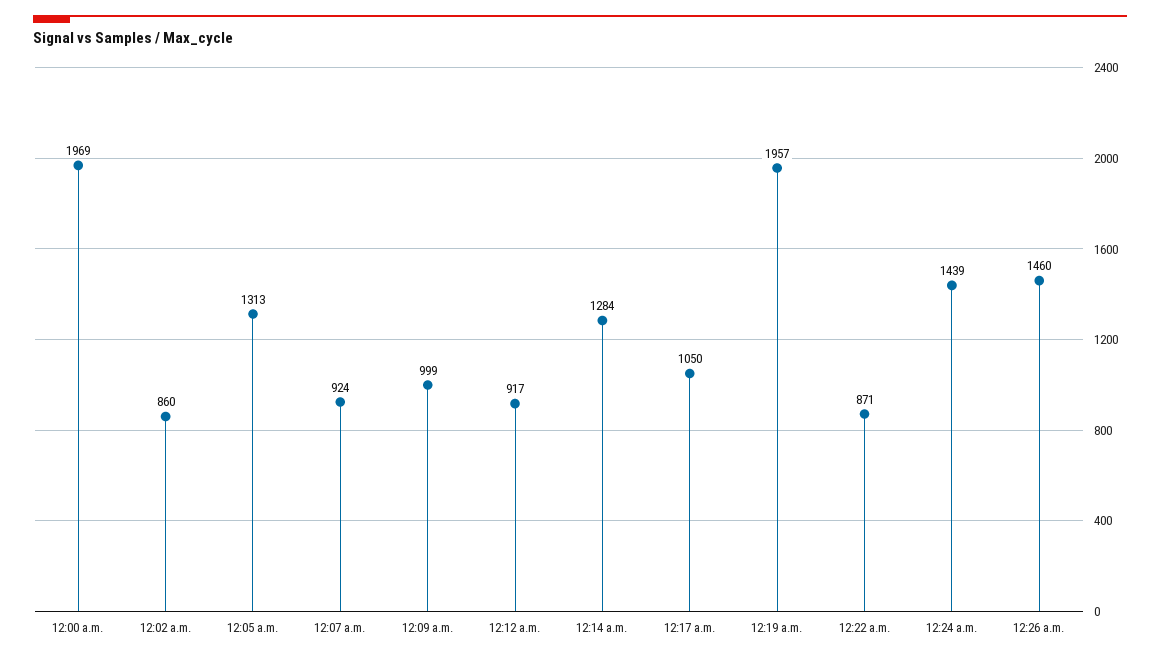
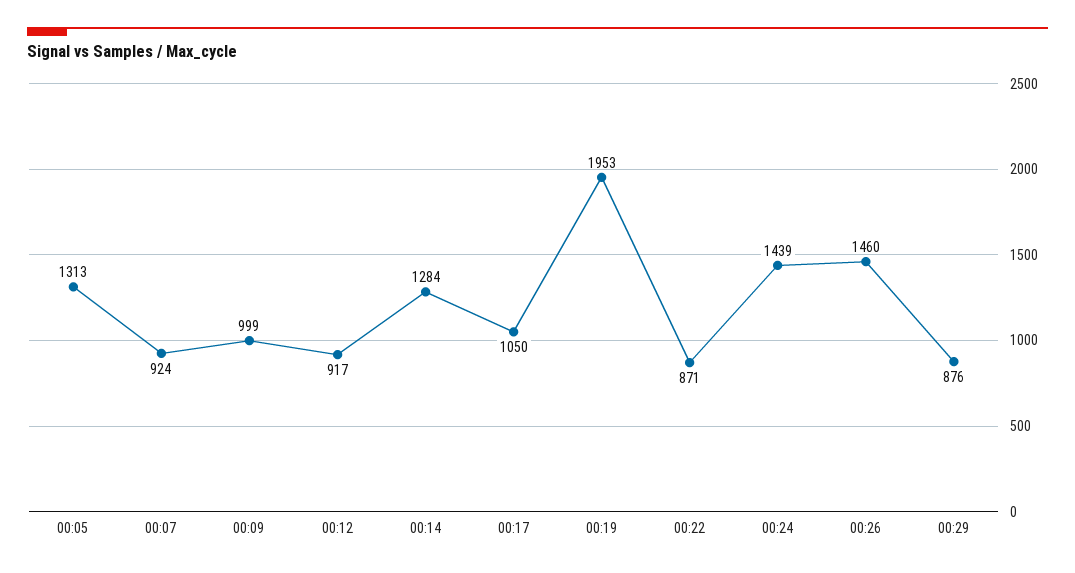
12:00 a.m.: 1969 -> none
12:02 a.m.: 860 -> none
12:19 a.m.: 1957 -> 1953
00:29: none -> 876

